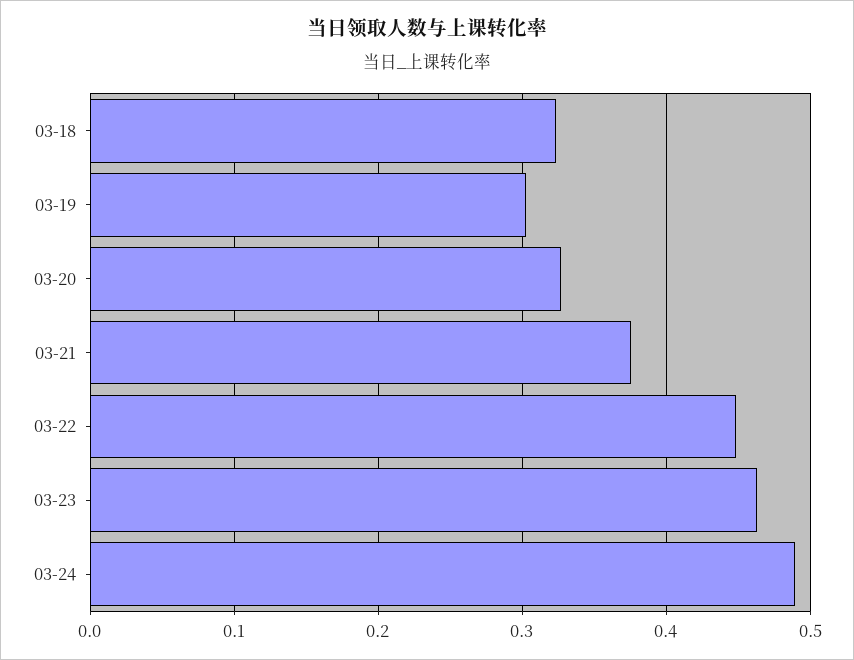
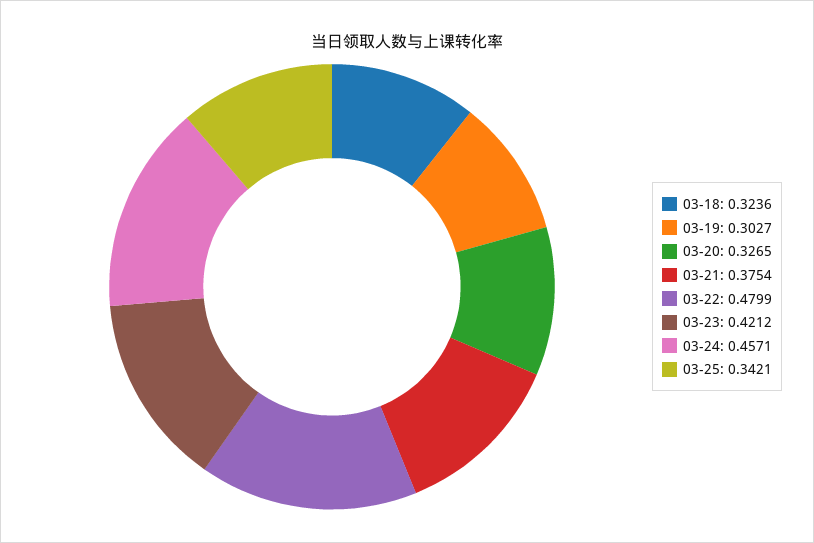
03-22: 0.45 -> 0.4799
03-23: 0.46 -> 0.4212
03-24: 0.49 -> 0.4571
03-25: none -> 0.3421

